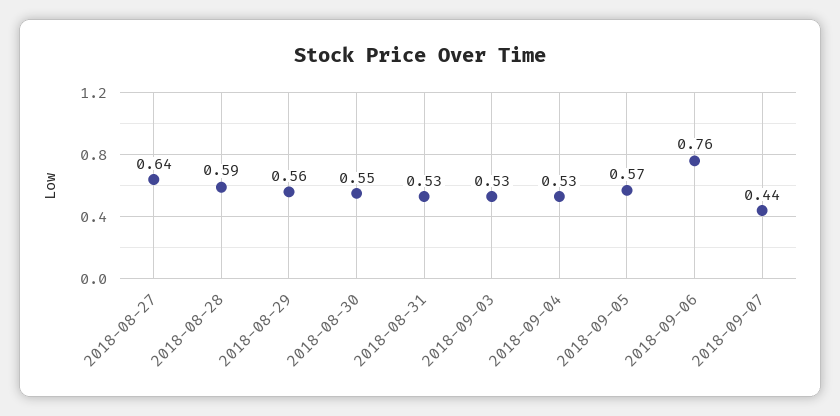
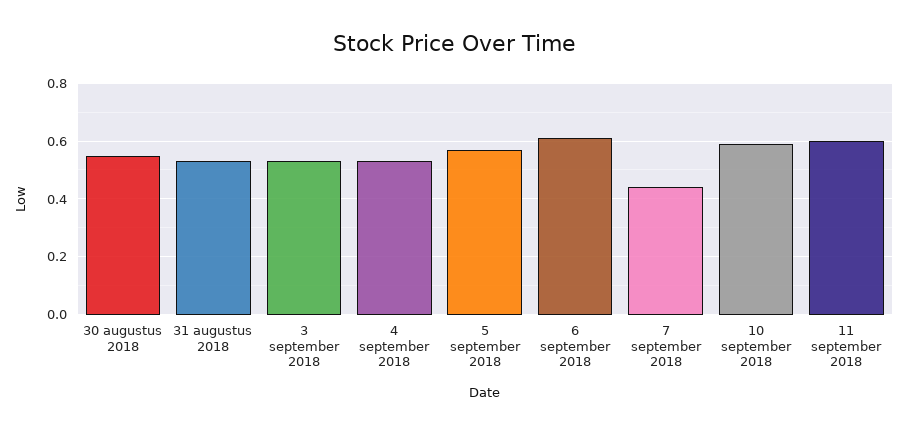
2018-08-27: 0.64 -> none
2018-08-28: 0.59 -> none
2018-08-29: 0.56 -> none
2018-09-06: 0.76 -> 0.6
10 september 2018: none -> 0.6
11 september 2018: none -> 0.6

